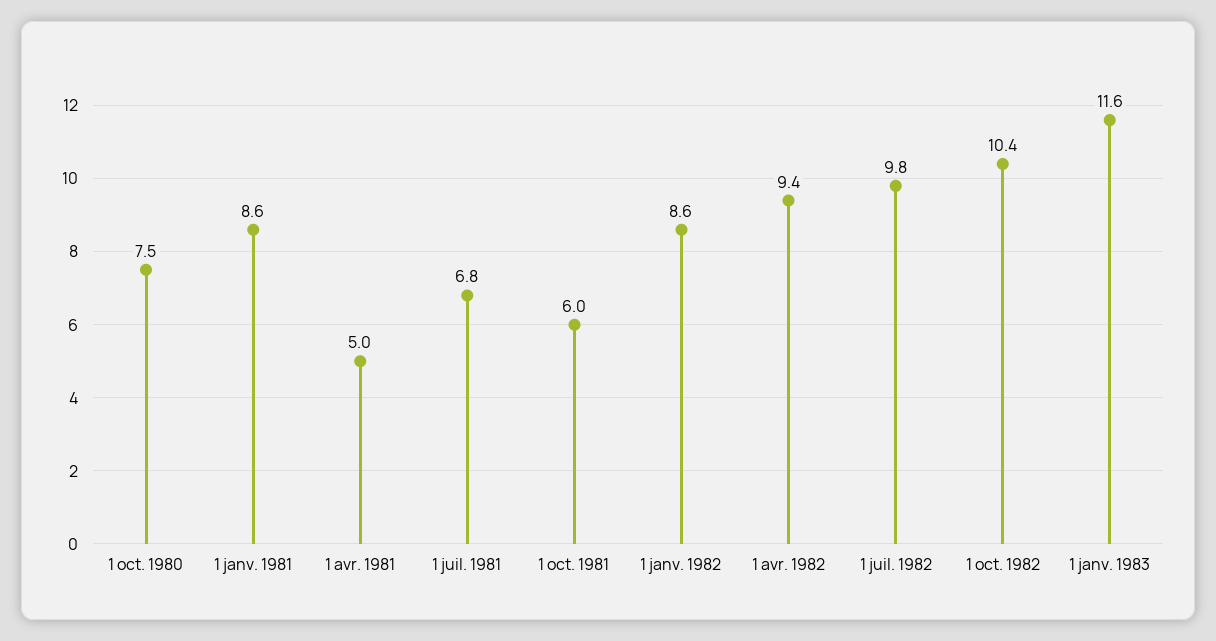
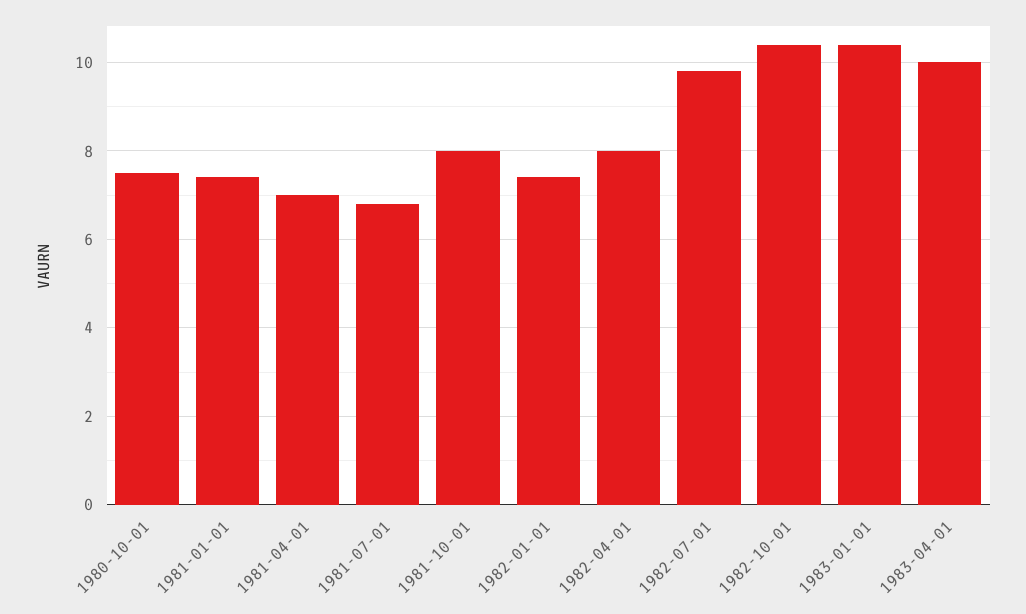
1 janv. 1981: 8.6 -> 7.5
1 avr. 1981: 5 -> 7
1 oct. 1981: 6 -> 8
1 janv. 1982: 8.6 -> 7.5
1 avr. 1982: 9.4 -> 8
1 janv. 1983: 11.6 -> 10.5
1983-04-01: none -> 10

